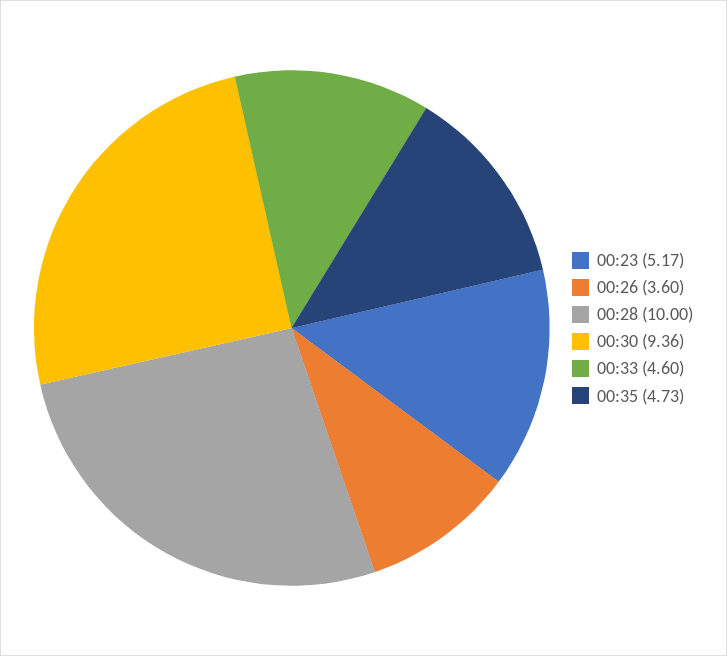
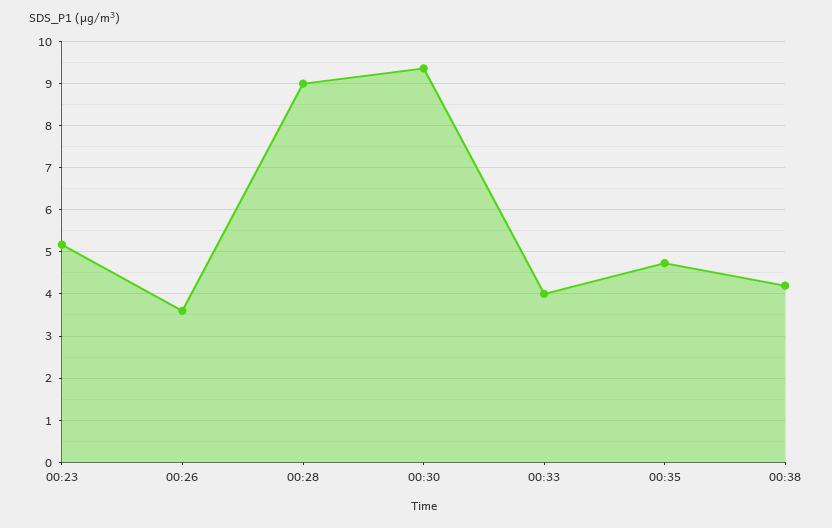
00:28: 10 -> 9
00:33: 4.6 -> 4
00:38: none -> 4.2

